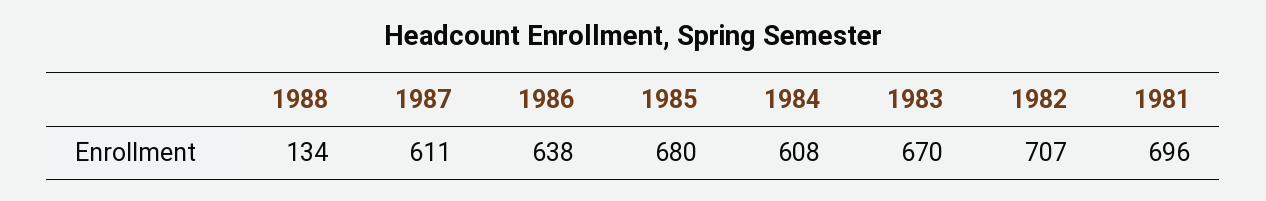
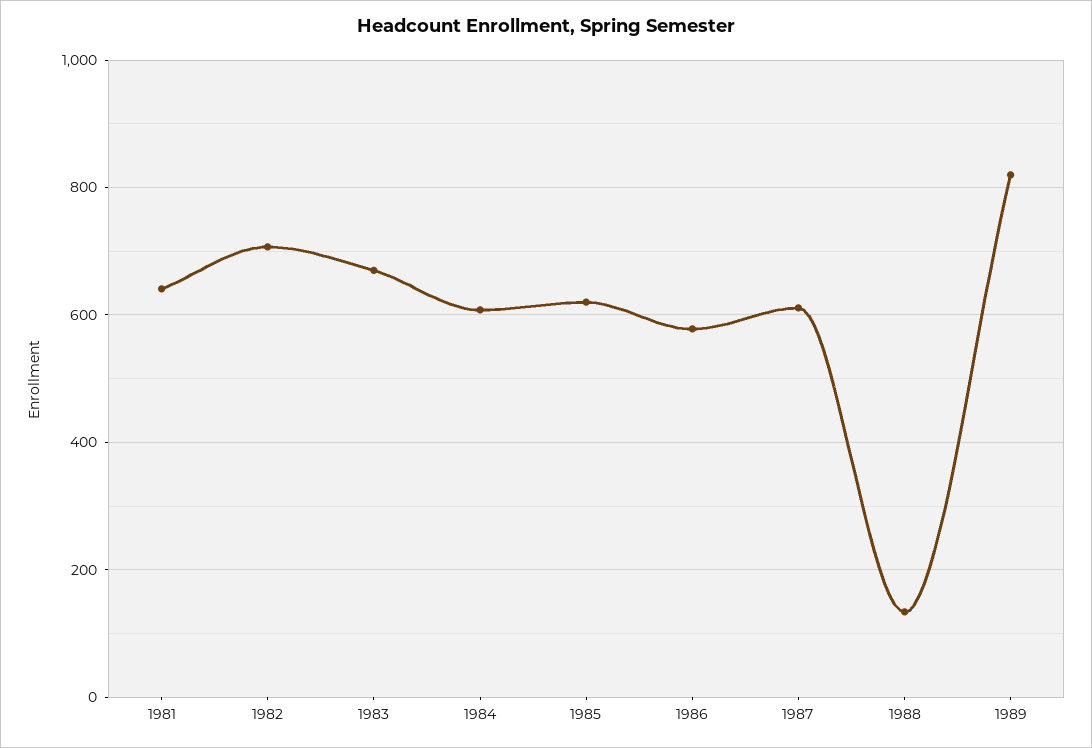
1986: 638 -> 580
1985: 680 -> 620
1981: 696 -> 640
1989: none -> 820

